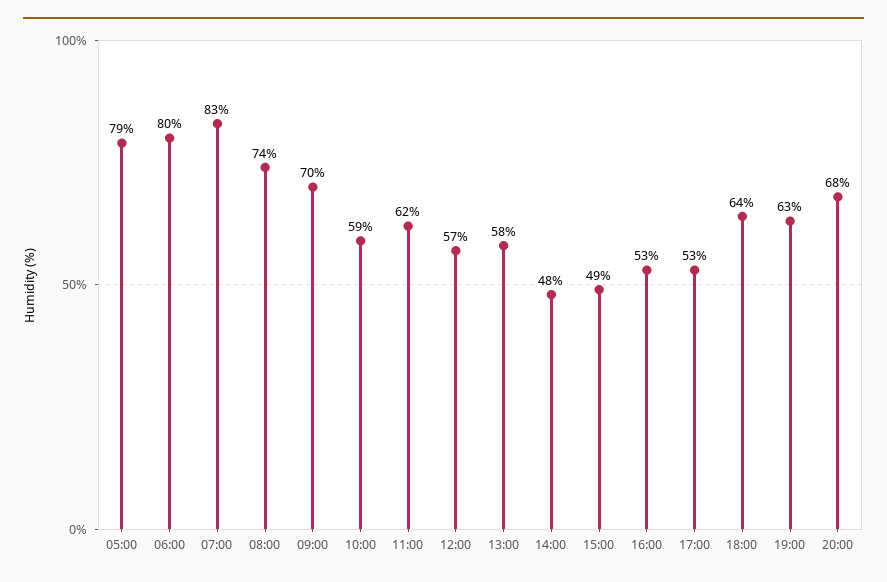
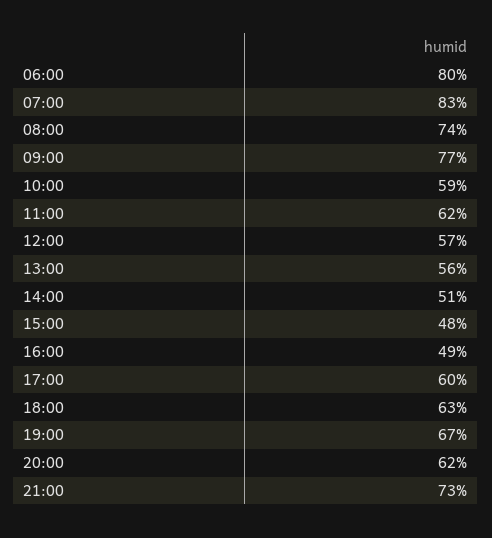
05:00: 79 -> none
09:00: 70 -> 77
13:00: 58 -> 56
14:00: 48 -> 51
15:00: 49 -> 48
16:00: 53 -> 49
17:00: 53 -> 60
18:00: 64 -> 63
19:00: 63 -> 67
20:00: 68 -> 62
21:00: none -> 73

